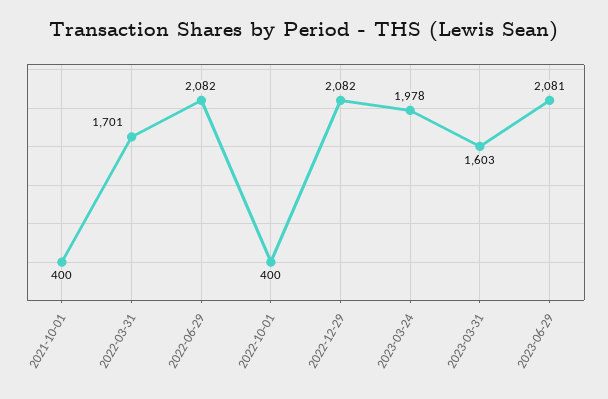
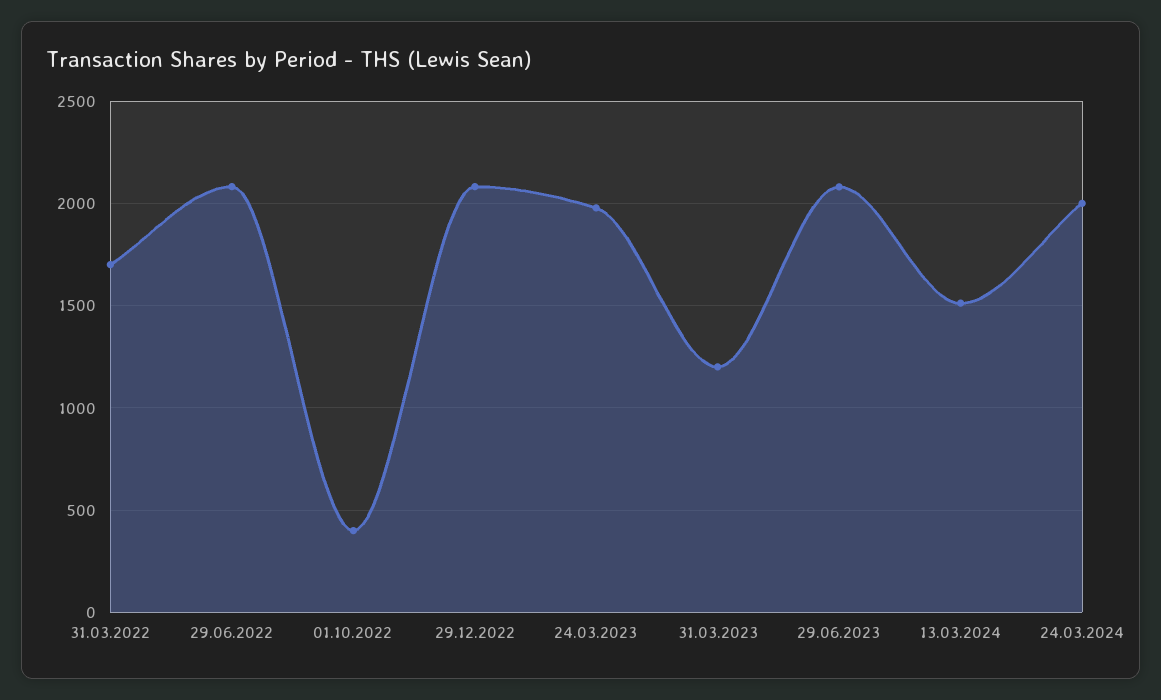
2021-10-01: 400 -> none
2023-03-31: 1603 -> 1200
13.03.2024: none -> 1500
24.03.2024: none -> 2000

